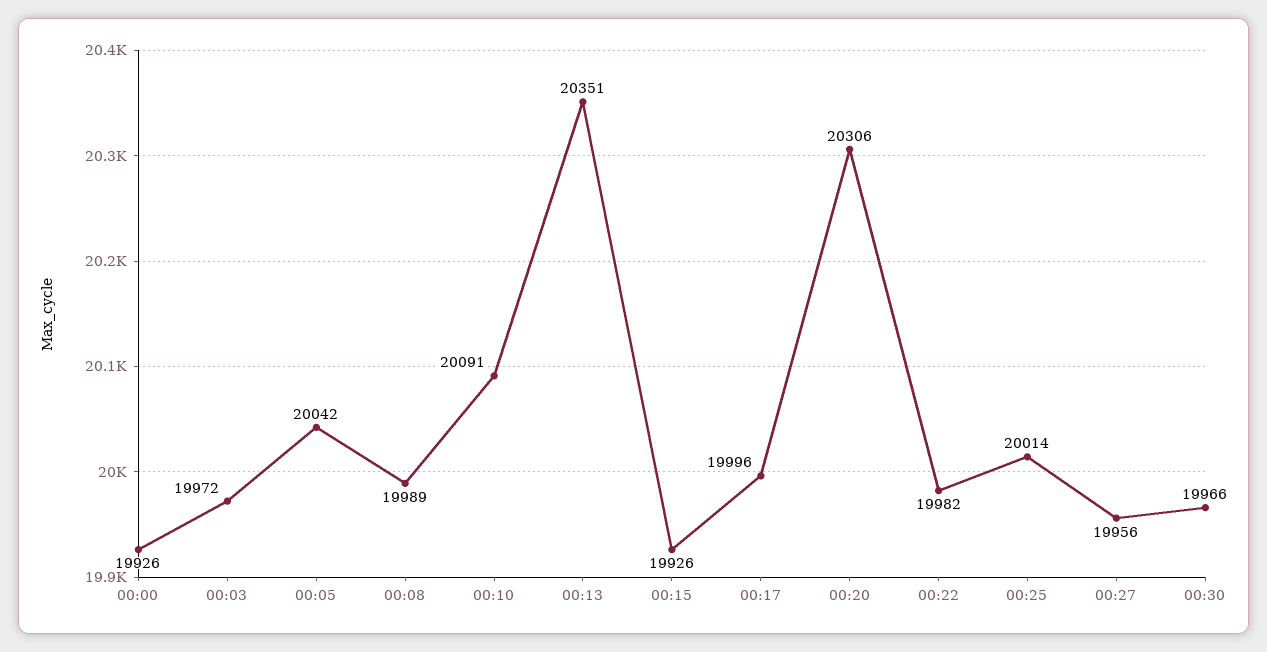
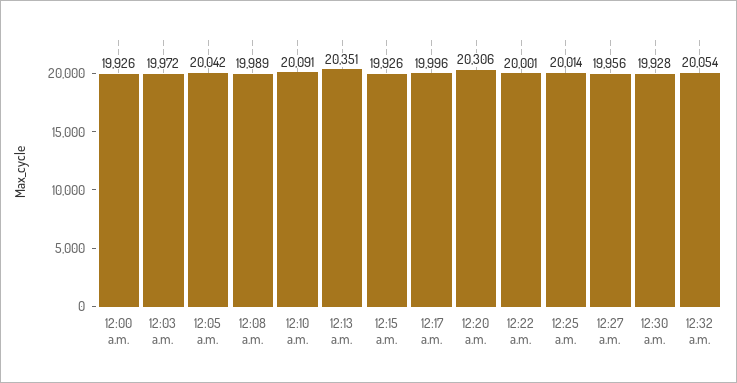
00:22: 19982 -> 20001
00:30: 19966 -> 19928
12:32 a.m.: none -> 20054

